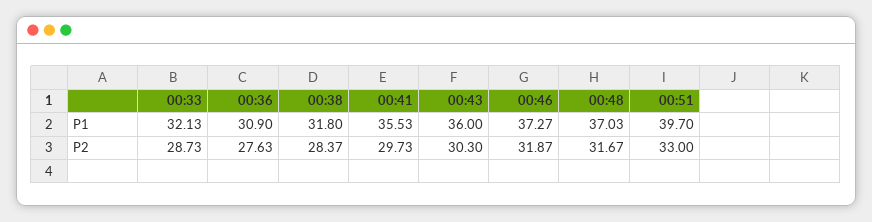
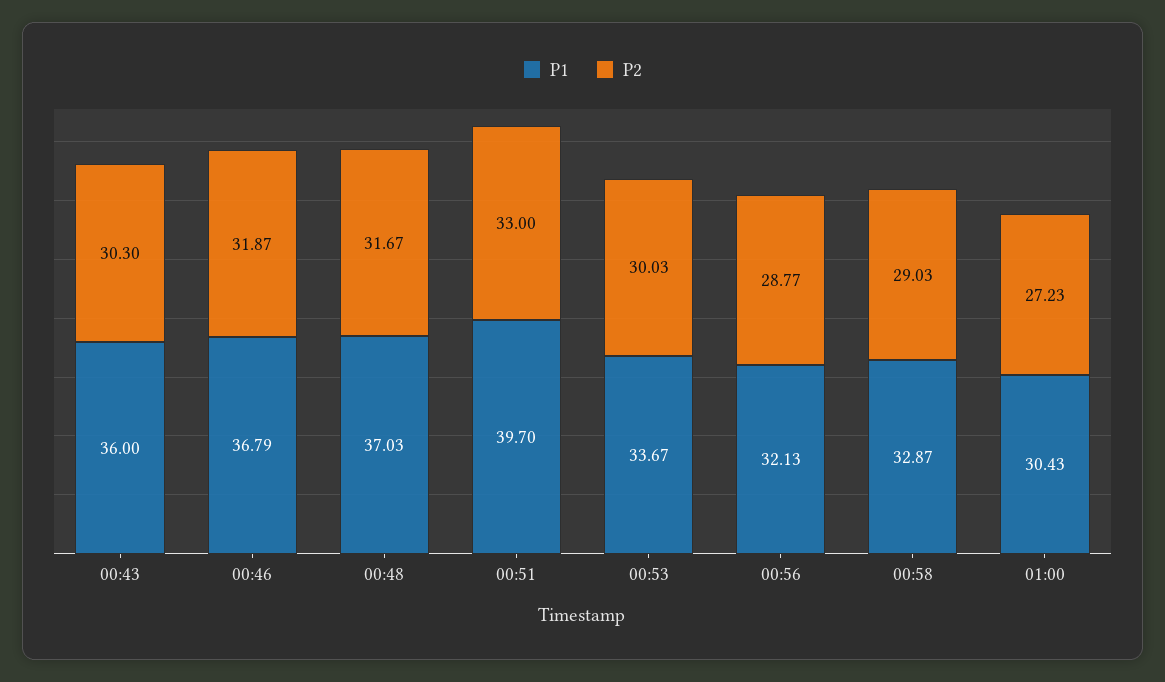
P1, 00:33: 32.13 -> none
P1, 00:36: 30.9 -> none
P1, 00:38: 31.8 -> none
P1, 00:41: 35.53 -> none
P1, 00:46: 37.27 -> 36.79
P2, 00:33: 28.73 -> none
P2, 00:36: 27.63 -> none
P2, 00:38: 28.37 -> none
P2, 00:41: 29.73 -> none
P1, 00:53: none -> 33.67
P2, 00:53: none -> 30.03
P1, 00:56: none -> 32.13
P2, 00:56: none -> 28.77
P1, 00:58: none -> 32.87
P2, 00:58: none -> 29.03
P1, 01:00: none -> 30.43
P2, 01:00: none -> 27.23

